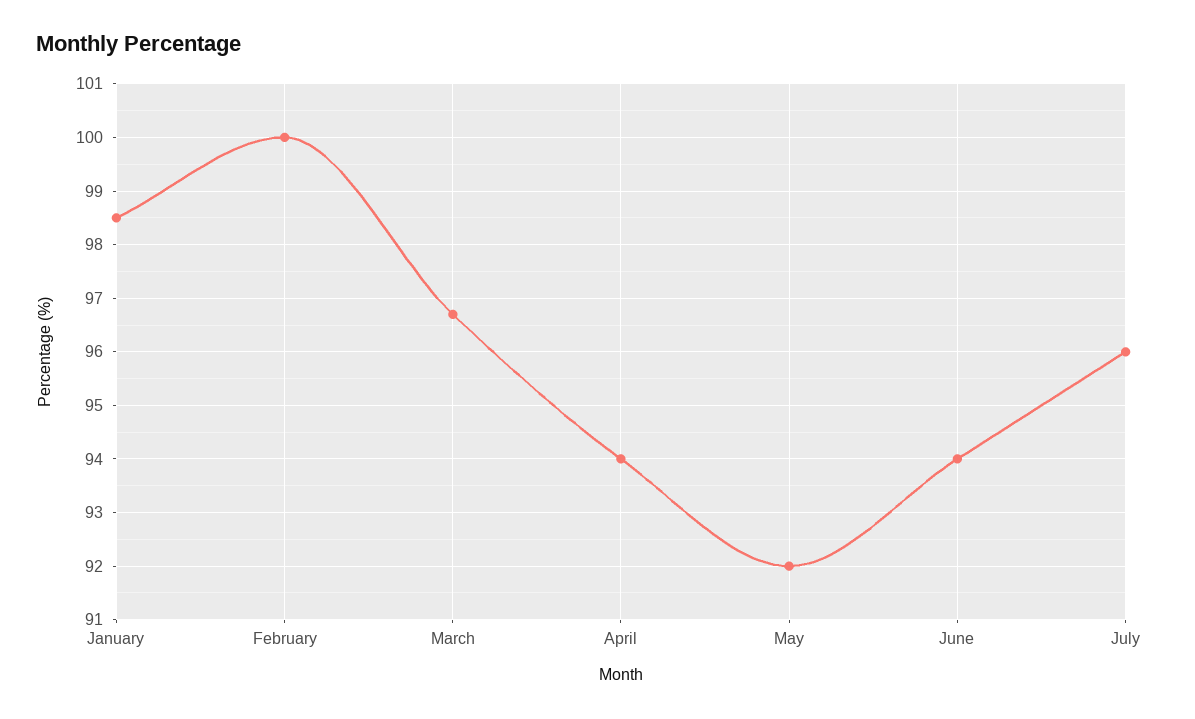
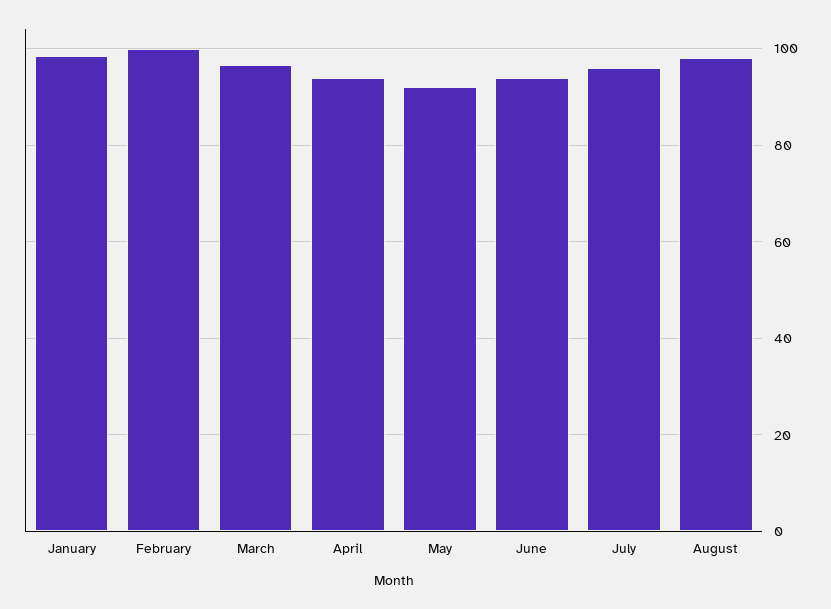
August: none -> 98

